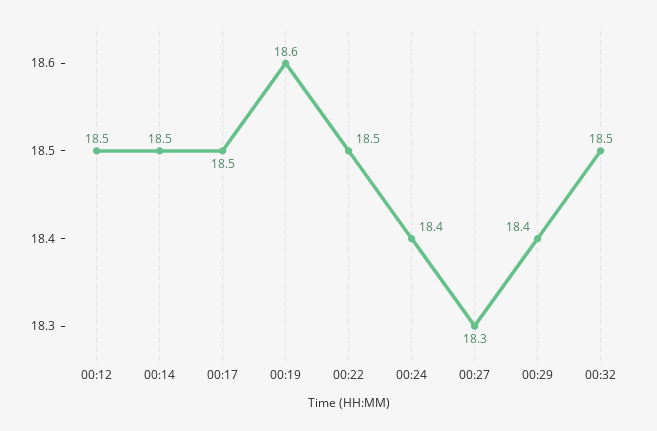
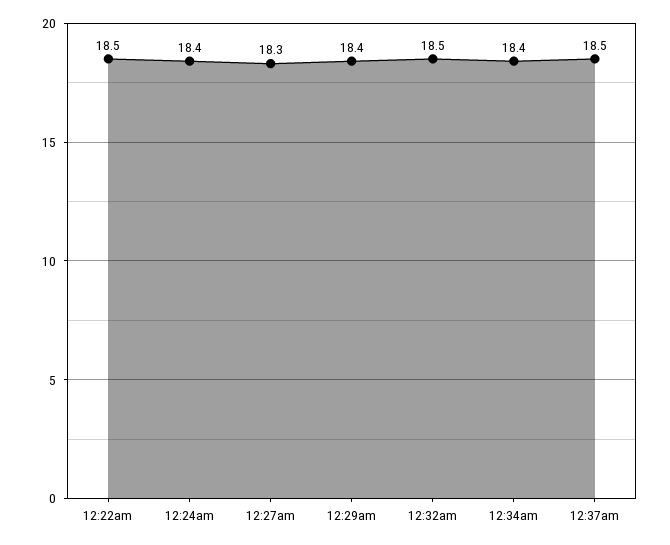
00:12: 18.5 -> none
00:14: 18.5 -> none
00:17: 18.5 -> none
00:19: 18.6 -> none
12:34am: none -> 18.4
12:37am: none -> 18.5

